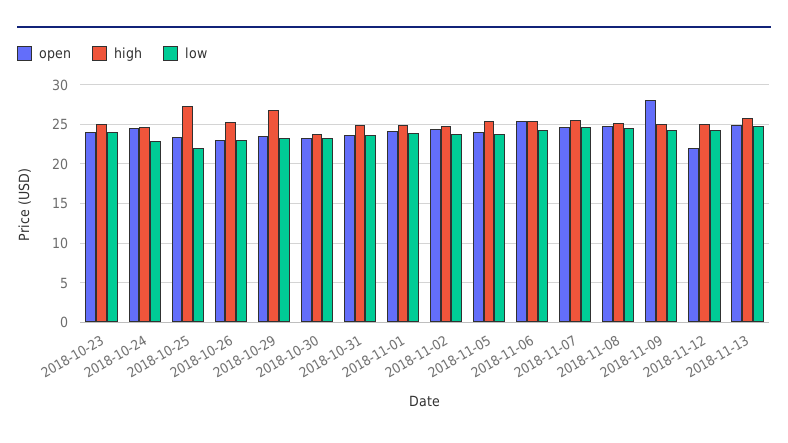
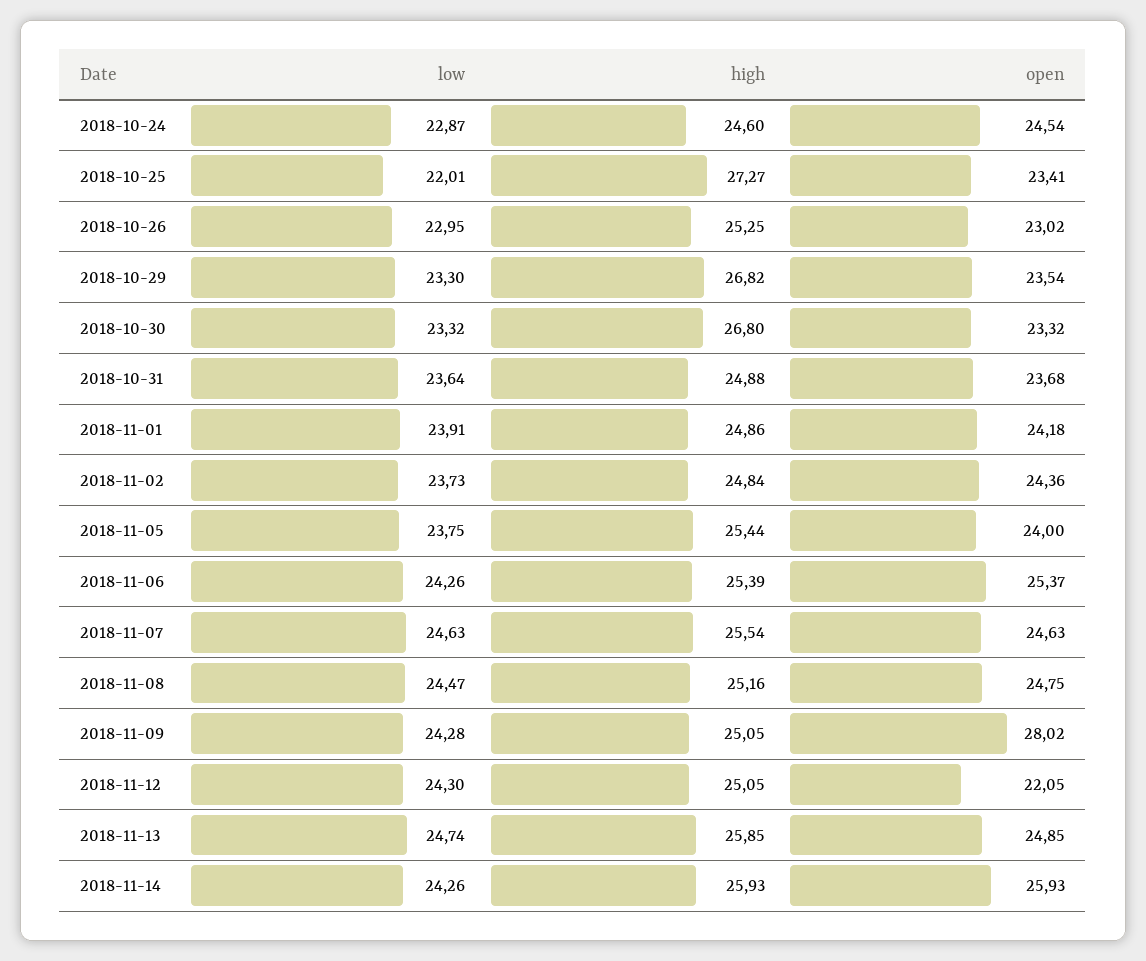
open, 2018-10-23: 24 -> none
high, 2018-10-23: 25 -> none
low, 2018-10-23: 24 -> none
high, 2018-10-30: 24 -> 26.8
low, 2018-11-14: none -> 24.26
high, 2018-11-14: none -> 25.93
open, 2018-11-14: none -> 25.93

